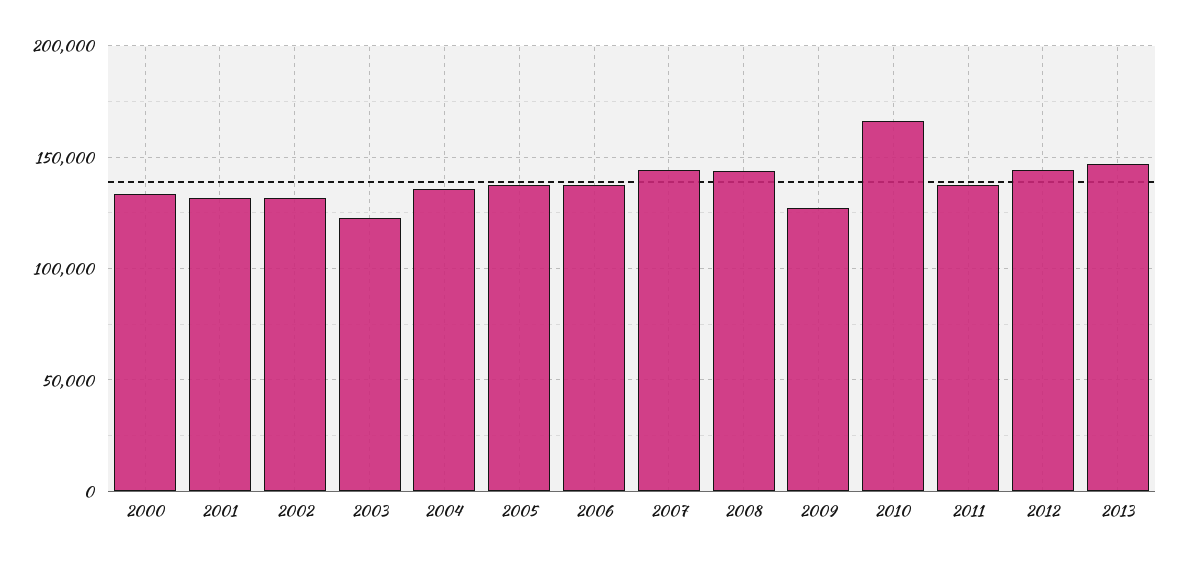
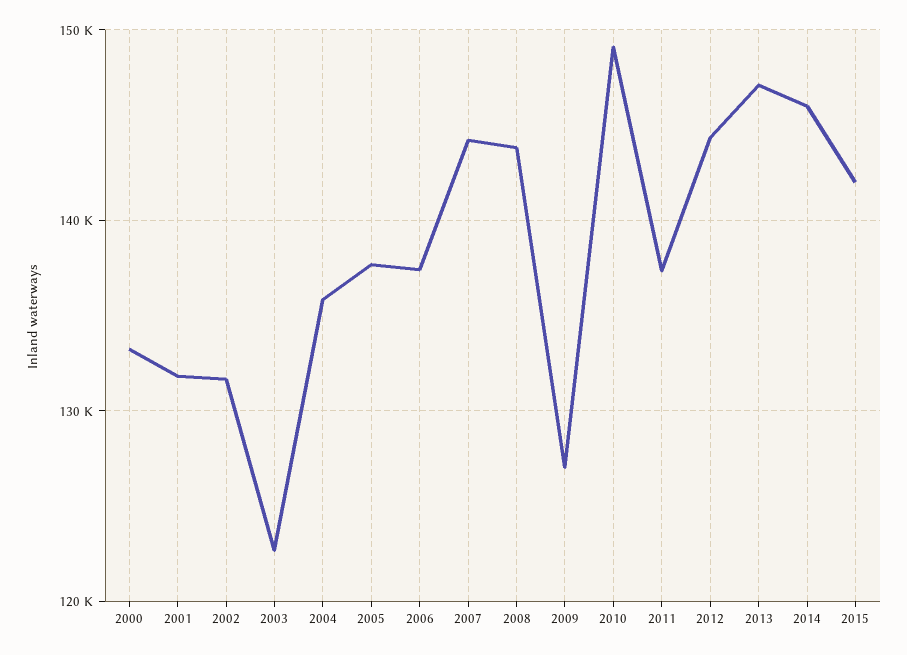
2010: 165000 -> 149000
2014: none -> 146000
2015: none -> 142000

